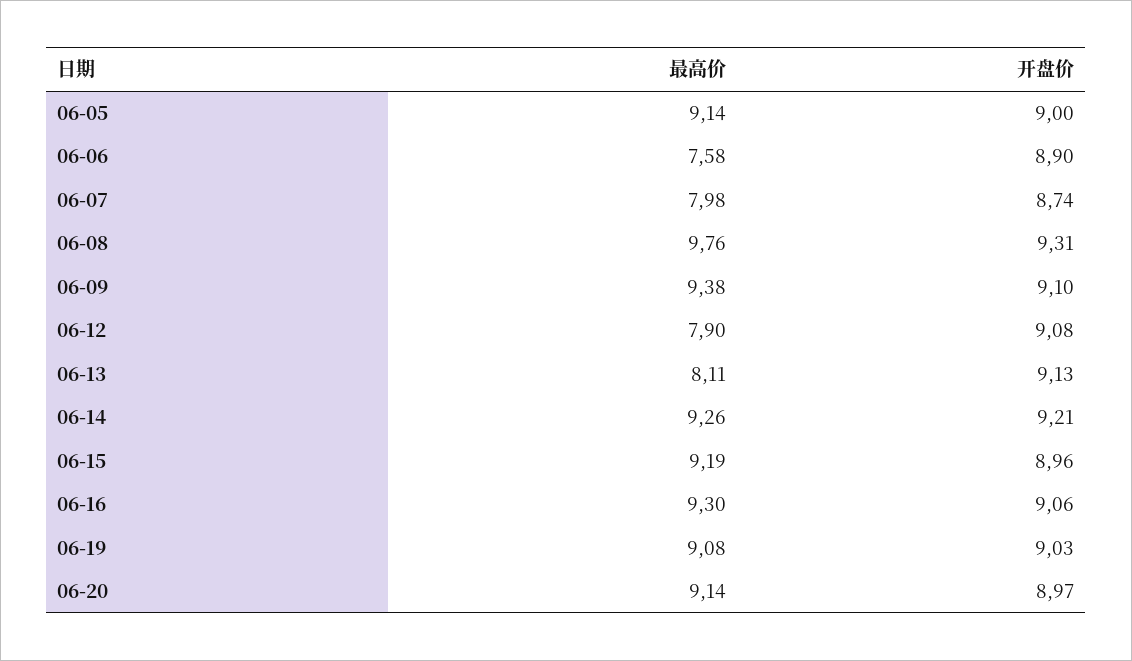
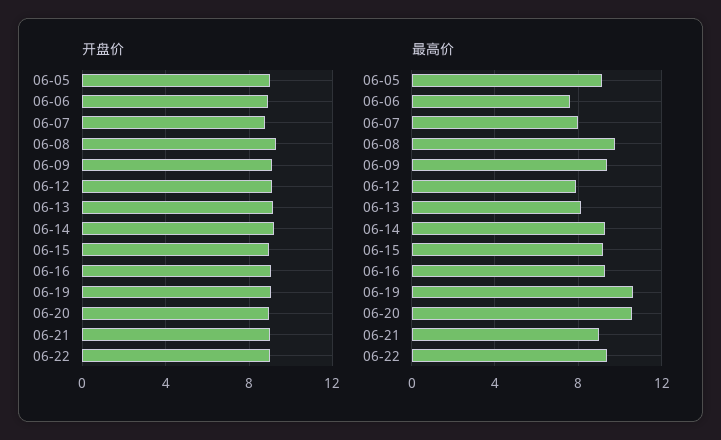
最高价, 06-19: 9.08 -> 10.5
最高价, 06-20: 9.14 -> 10.5
开盘价, 06-21: none -> 9
开盘价, 06-22: none -> 9
最高价, 06-21: none -> 9
最高价, 06-22: none -> 9.5

